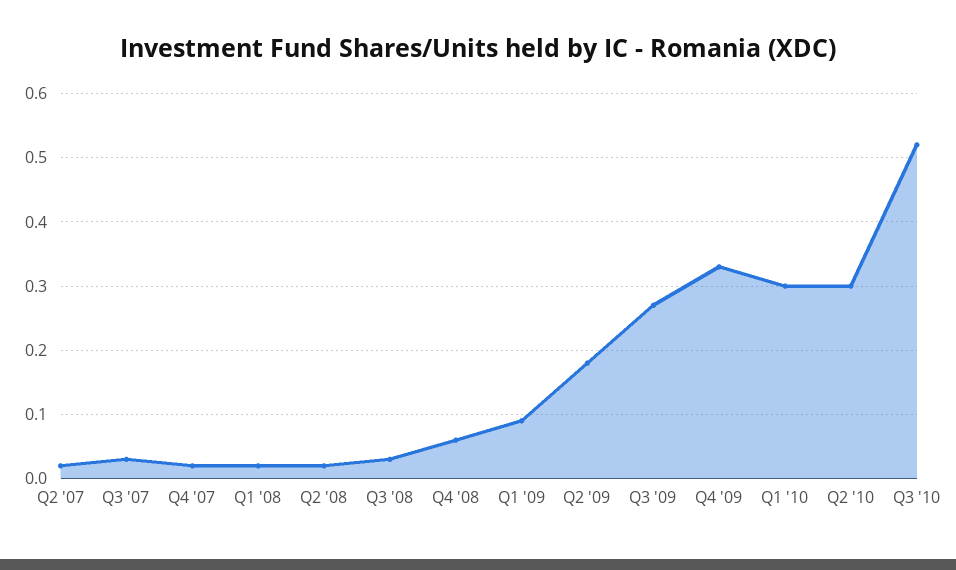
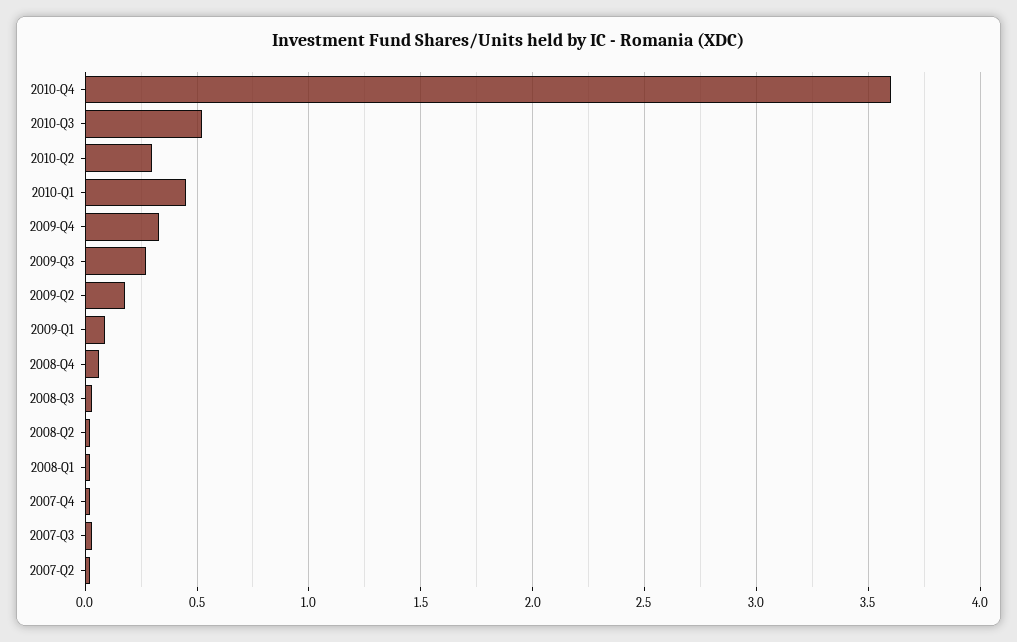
Q1 '10: 0.3 -> 0.45
2010-Q4: none -> 3.6

